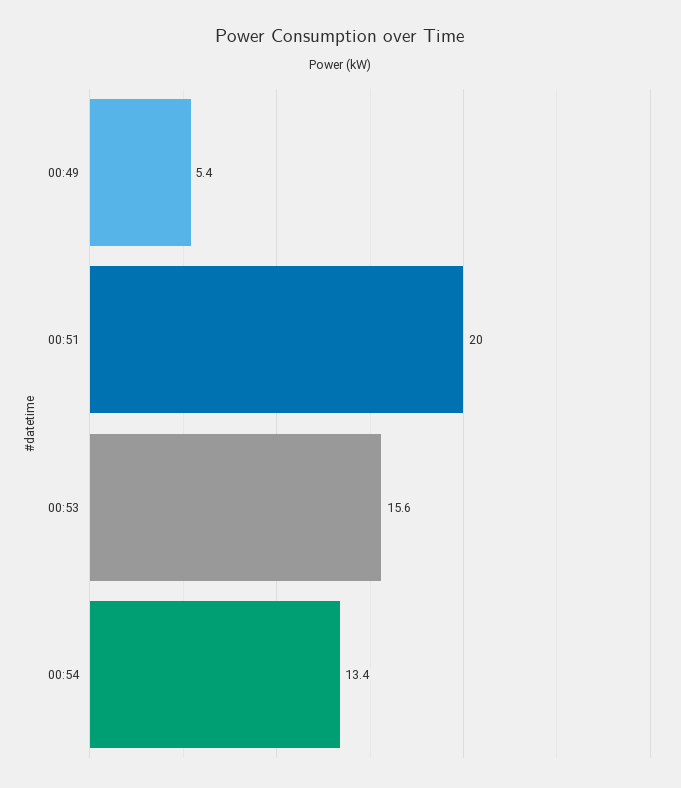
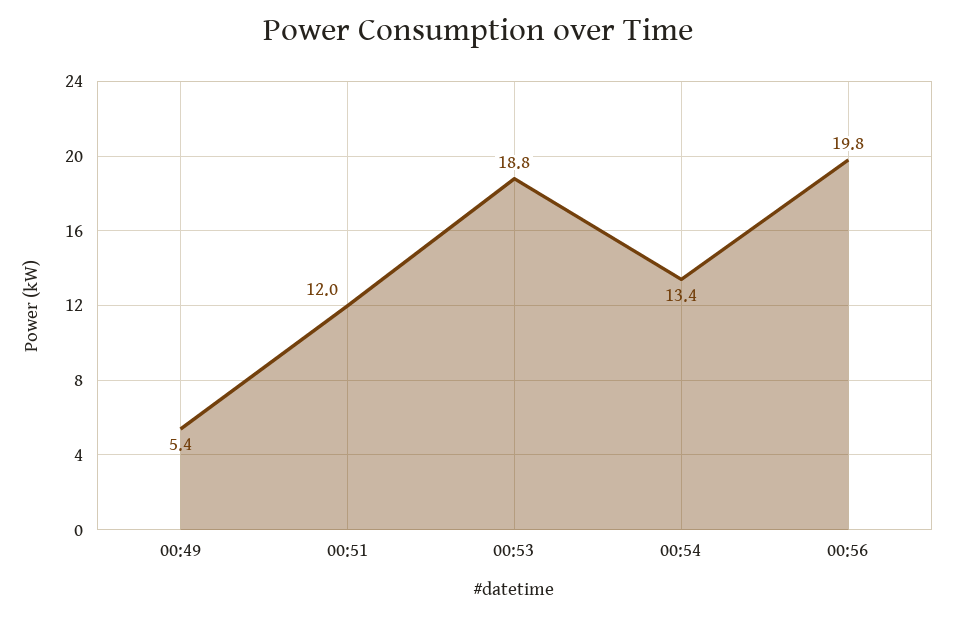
00:51: 20 -> 12
00:53: 15.6 -> 18.8
00:56: none -> 19.8

